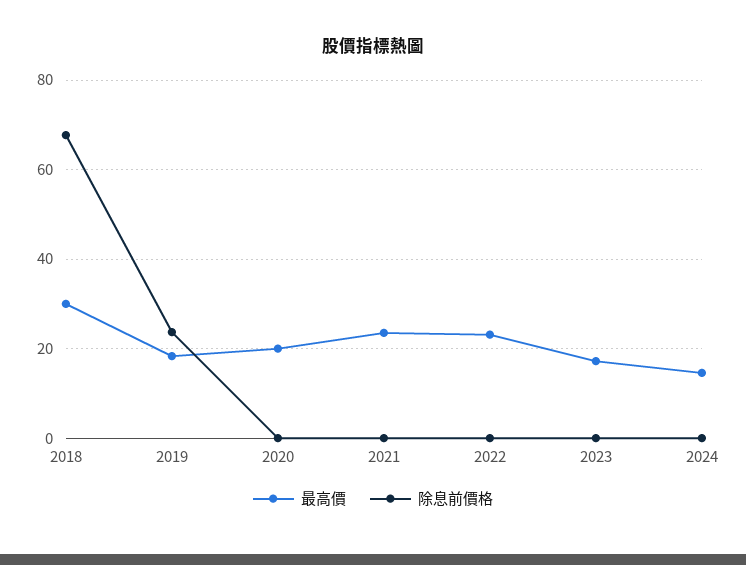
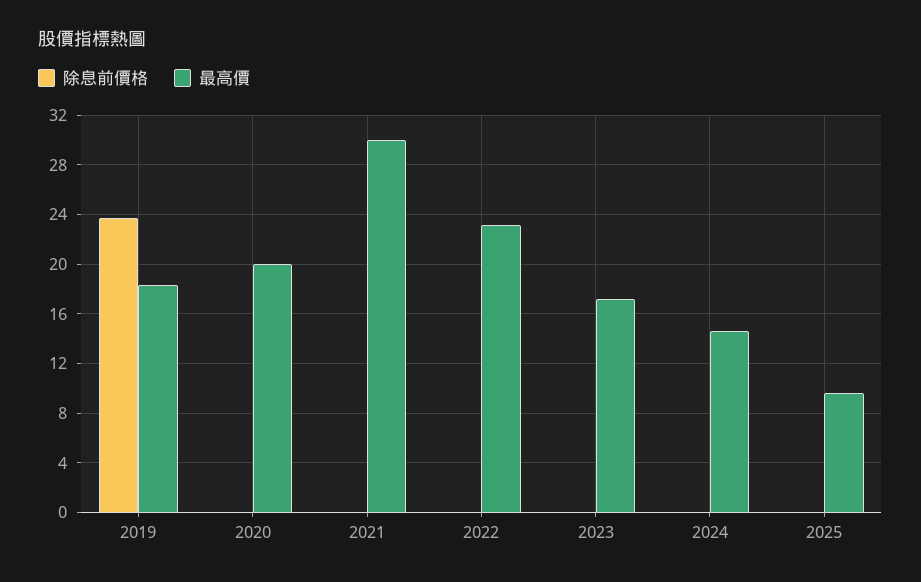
最高價, 2018: 30 -> none
除息前價格, 2018: 68 -> none
最高價, 2021: 24 -> 30
除息前價格, 2025: none -> 0
最高價, 2025: none -> 9.5

